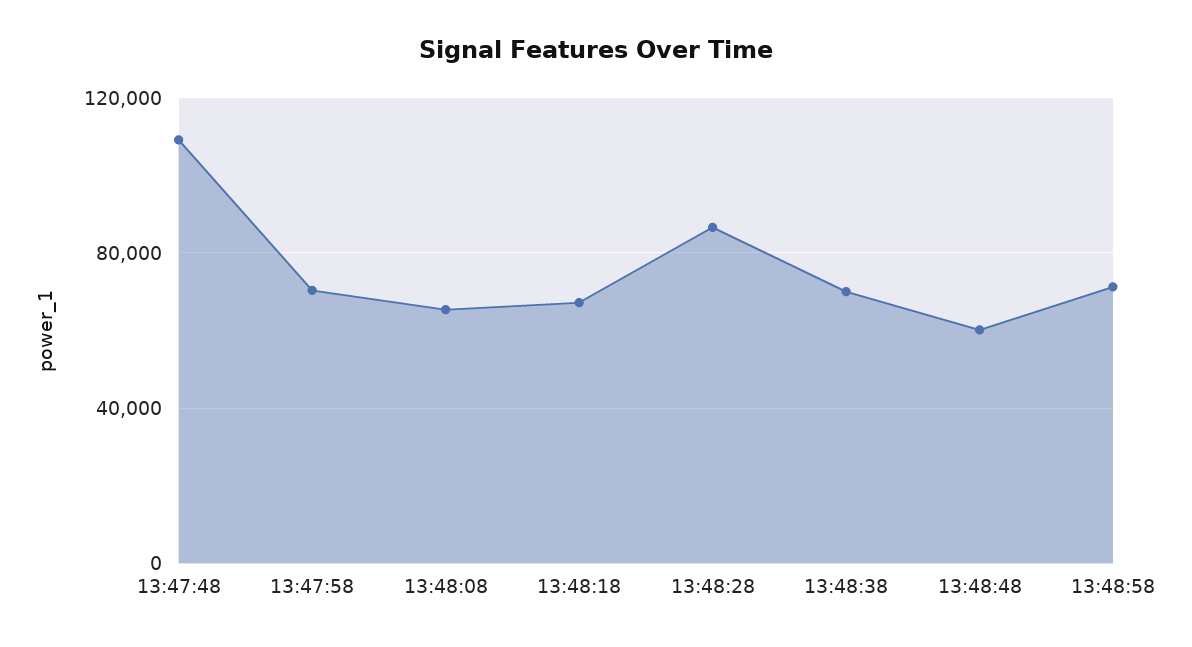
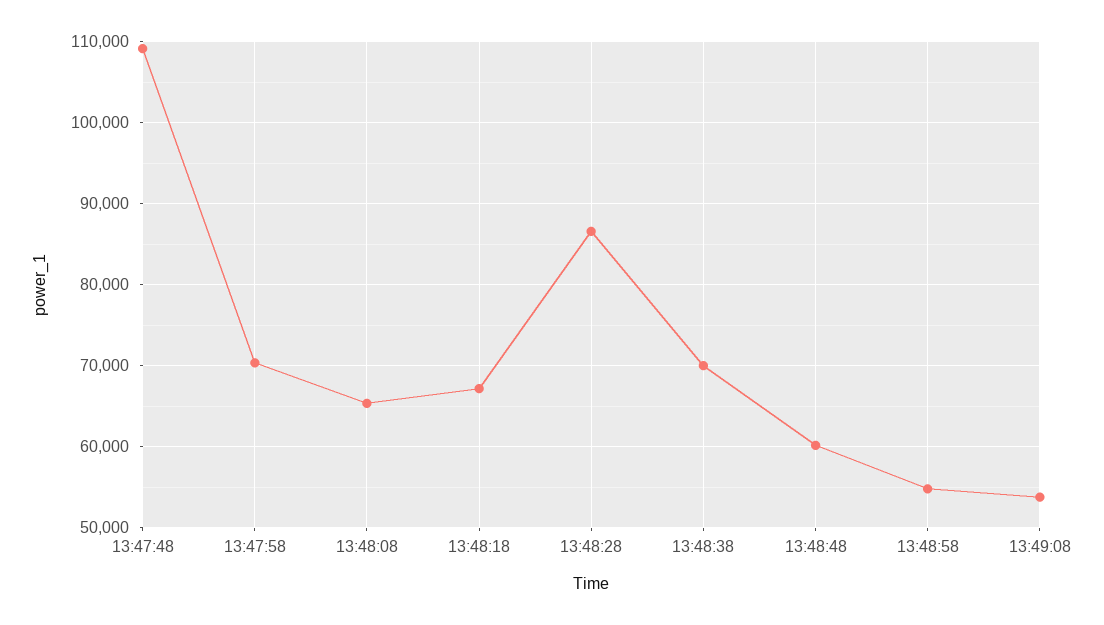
13:48:58: 70000 -> 55000
13:49:08: none -> 54000

